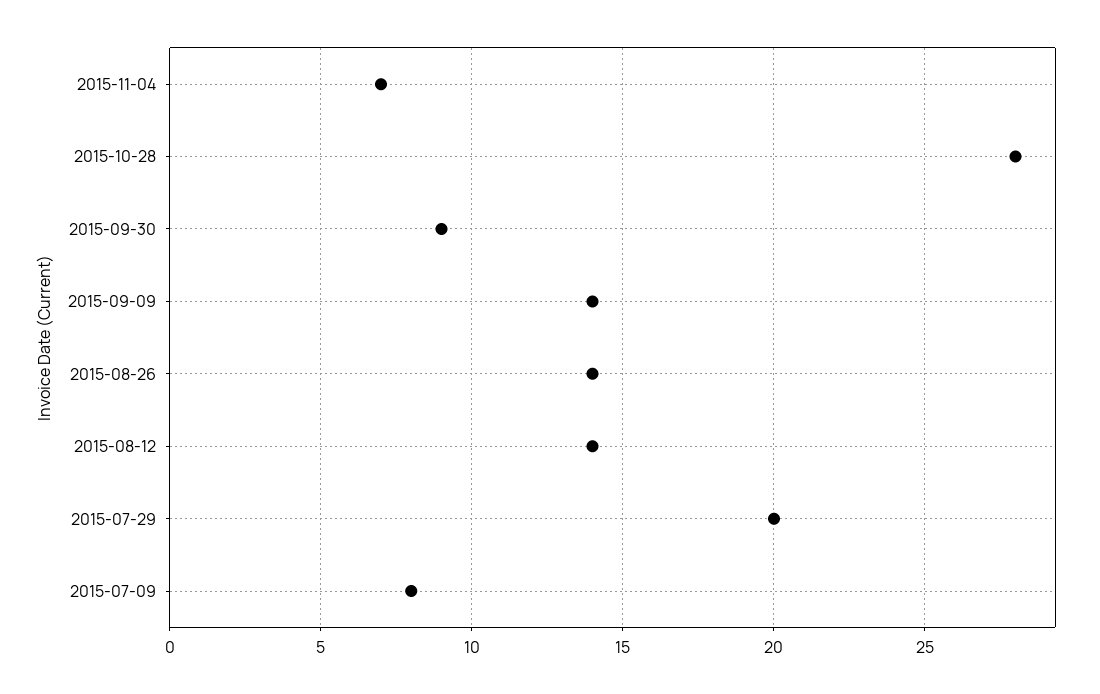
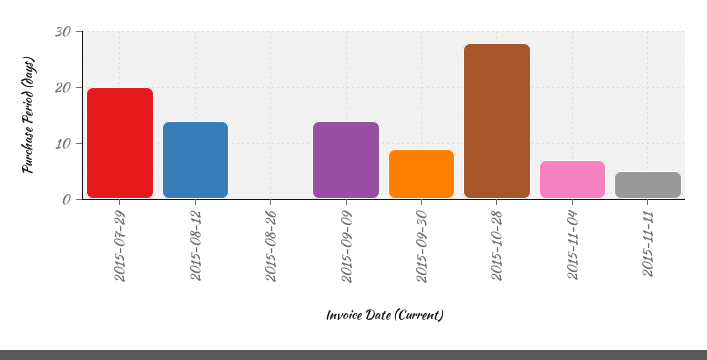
2015-08-26: 14 -> 0
2015-07-09: 8 -> none
2015-11-11: none -> 5

